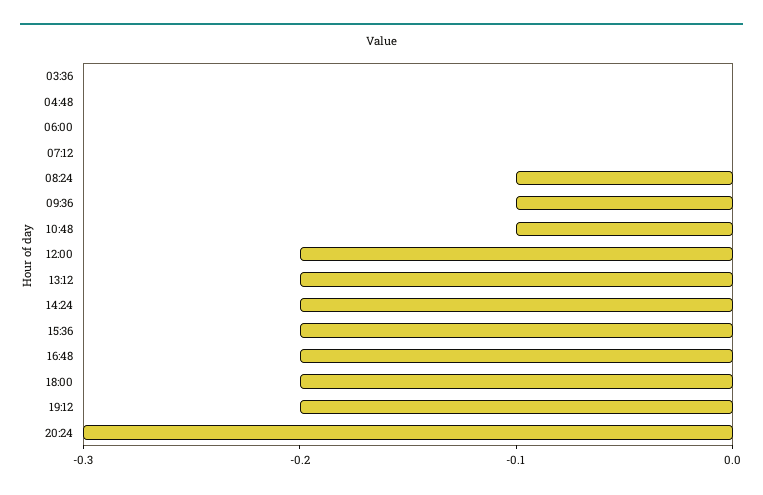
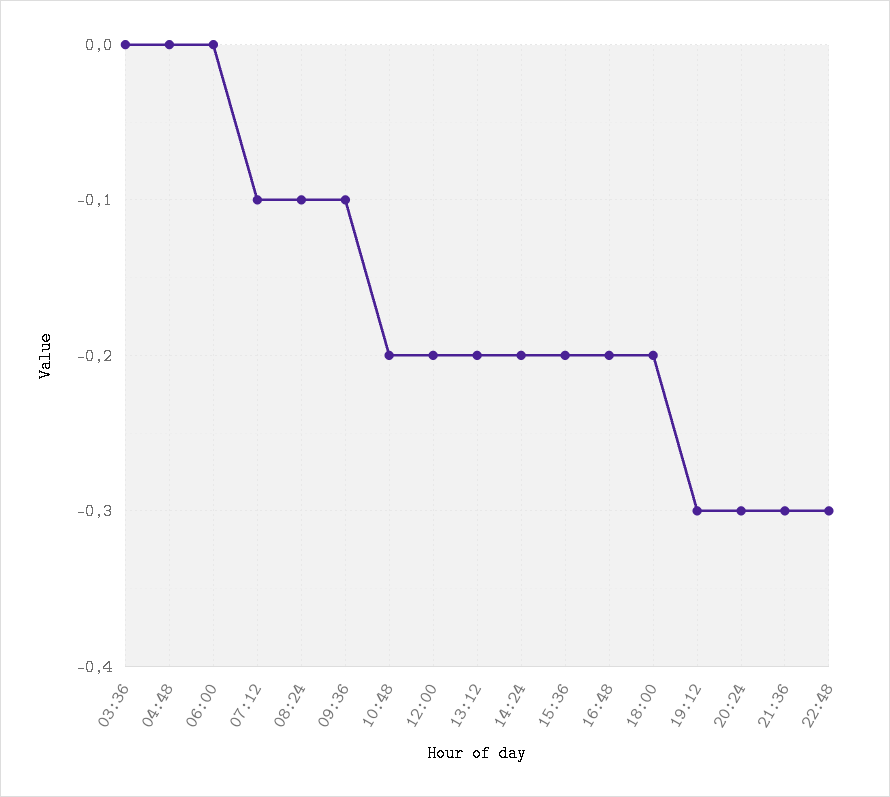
07:12: 0 -> -0.1
10:48: -0.1 -> -0.2
19:12: -0.2 -> -0.3
21:36: none -> -0.3
22:48: none -> -0.3

